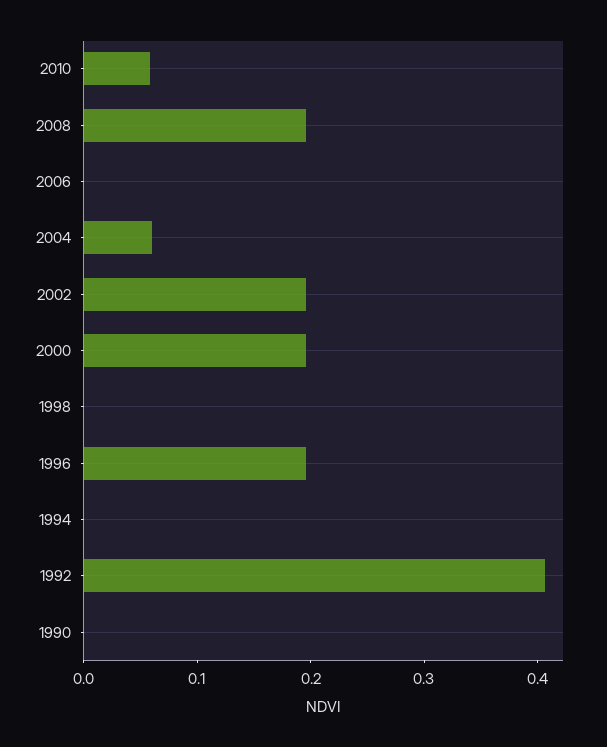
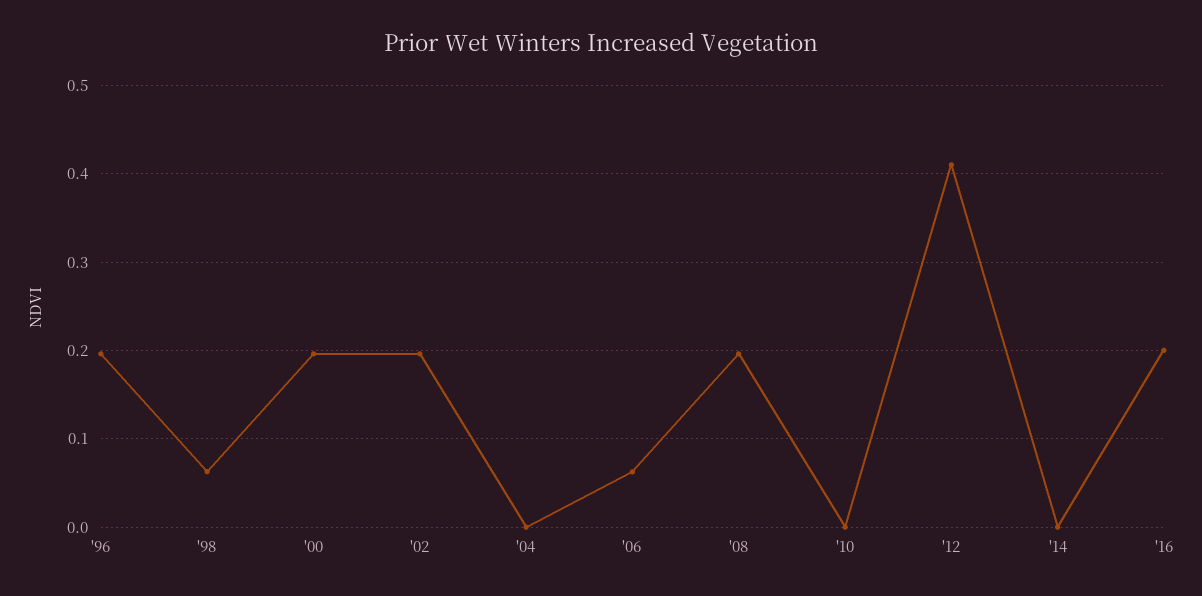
2010: 0.06 -> 0
2006: 0 -> 0.06
2004: 0.06 -> 0
1998: 0 -> 0.06
1994: 0 -> none
1992: 0.4 -> none
1990: 0 -> none
'12: none -> 0.41
'14: none -> 0
'16: none -> 0.2

